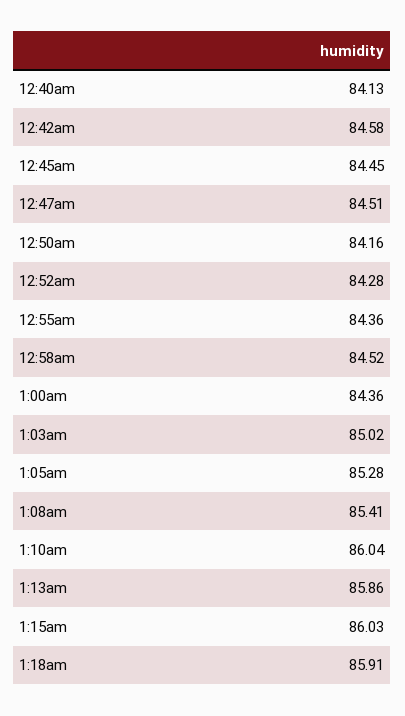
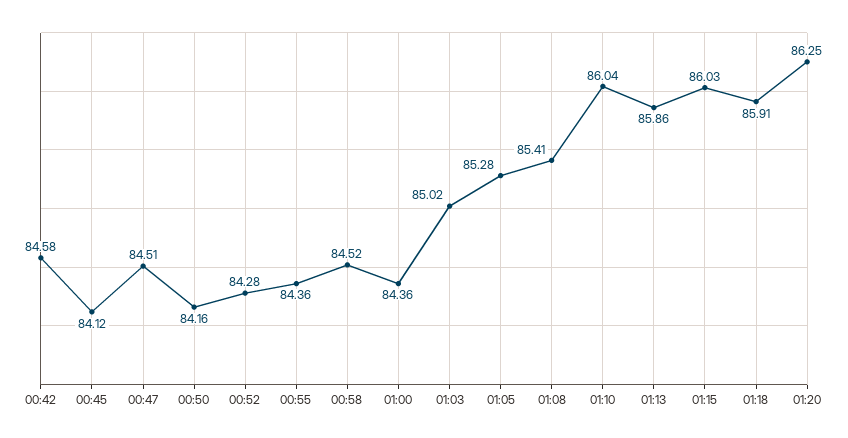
12:40am: 84.13 -> none
12:45am: 84.45 -> 84.12
01:20: none -> 86.25

